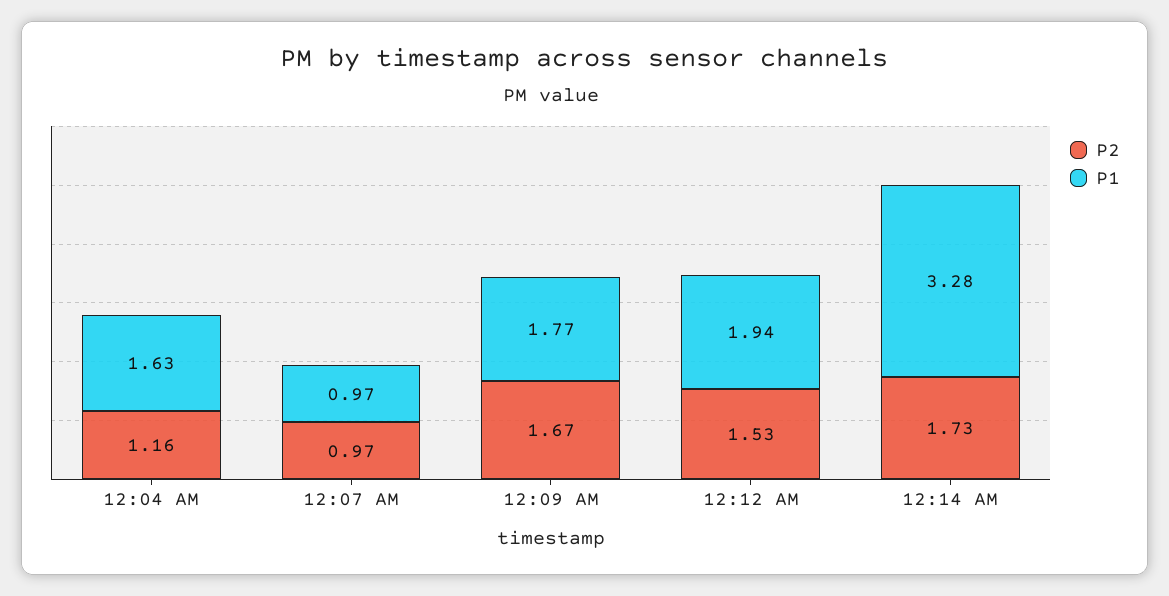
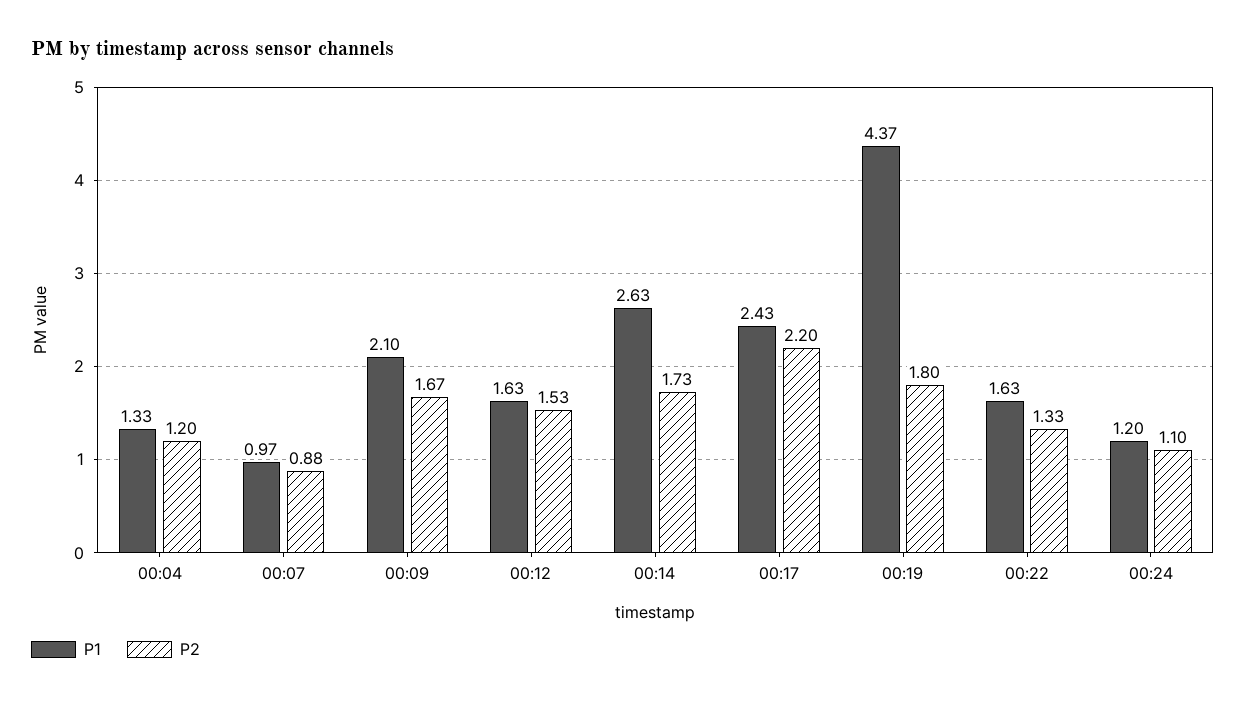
P2, 12:04 AM: 1.16 -> 1.2
P1, 12:04 AM: 1.63 -> 1.33
P2, 12:07 AM: 0.97 -> 0.88
P1, 12:09 AM: 1.77 -> 2.1
P1, 12:12 AM: 1.94 -> 1.63
P1, 12:14 AM: 3.28 -> 2.63
P1, 00:17: none -> 2.43
P2, 00:17: none -> 2.2
P1, 00:19: none -> 4.37
P2, 00:19: none -> 1.8
P1, 00:22: none -> 1.63
P2, 00:22: none -> 1.33
P1, 00:24: none -> 1.2
P2, 00:24: none -> 1.1

